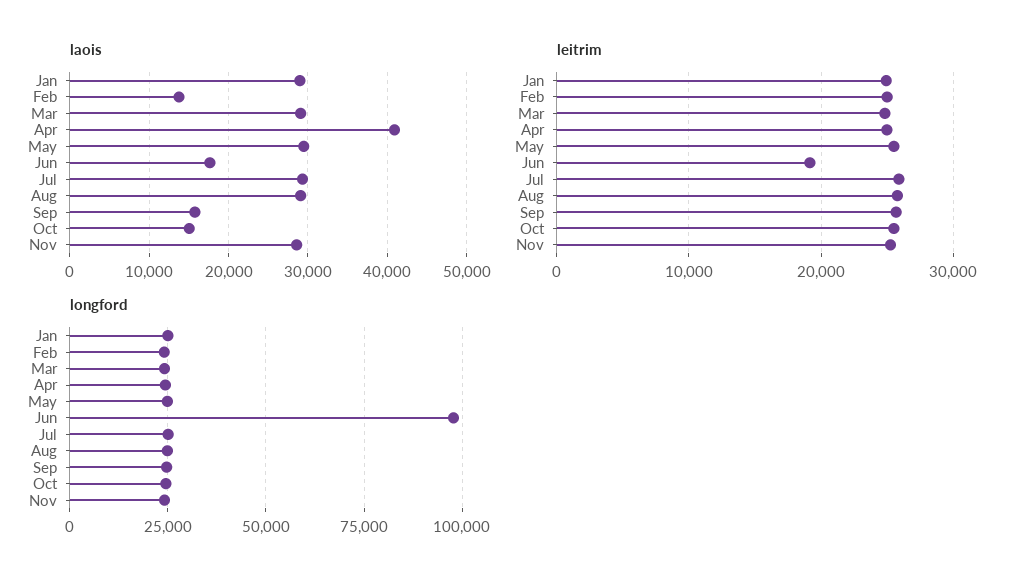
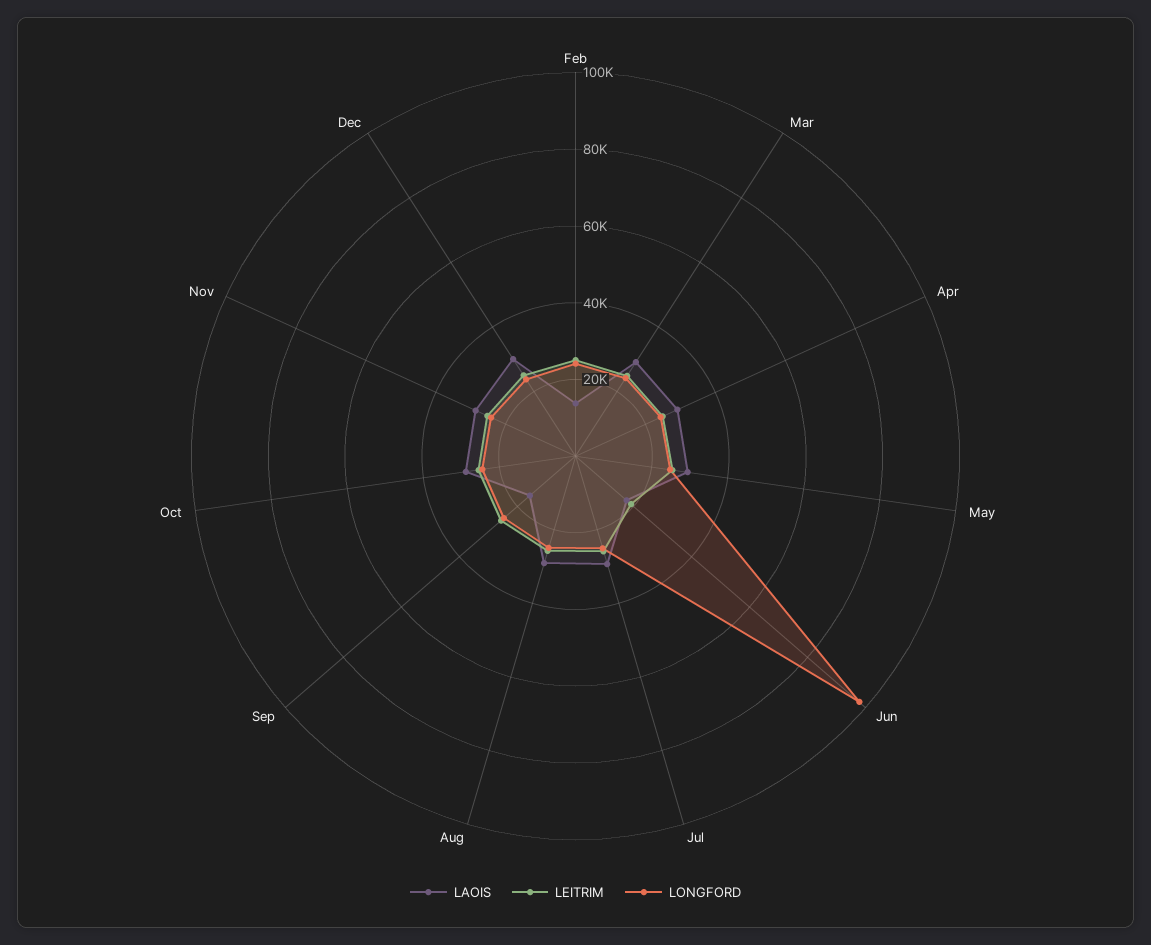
laois, Jan: 29000 -> none
laois, Apr: 41000 -> 30000
laois, Oct: 15000 -> 30000
leitrim, Jan: 25000 -> none
longford, Jan: 25000 -> none
laois, Dec: none -> 30000
leitrim, Dec: none -> 25000
longford, Dec: none -> 25000

